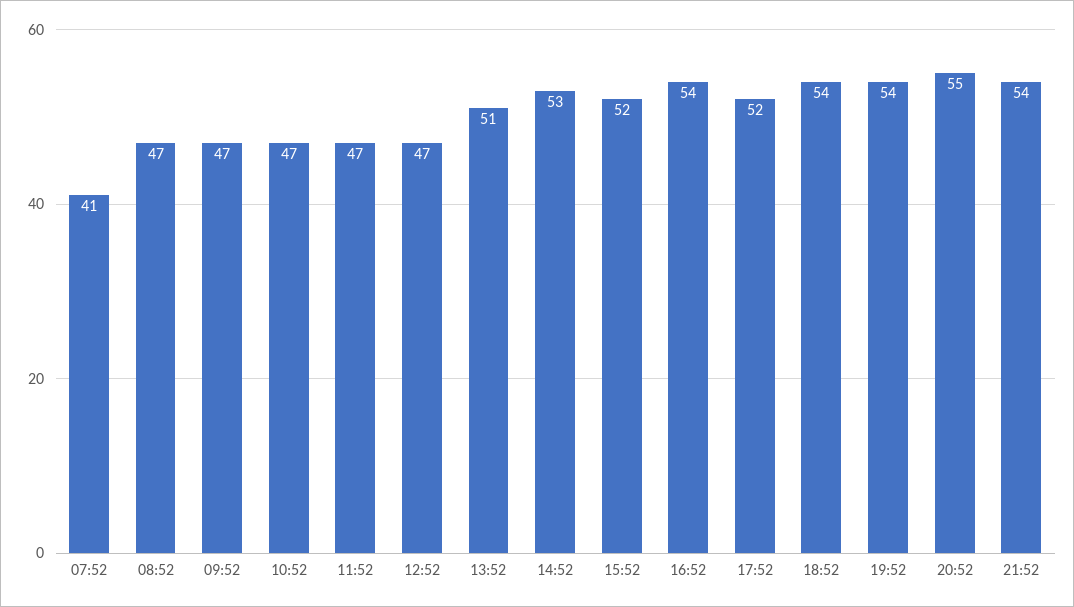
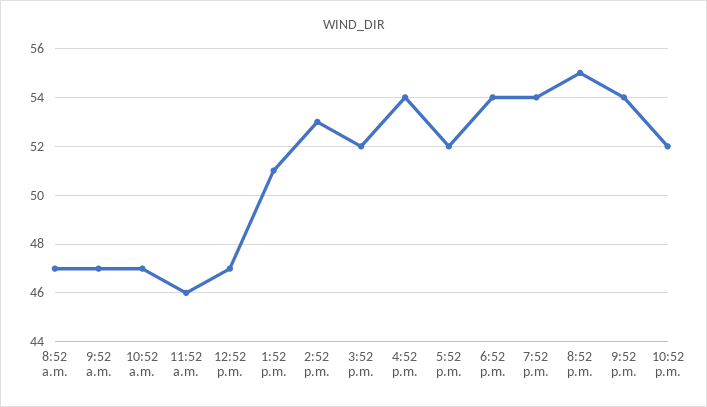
07:52: 41 -> none
11:52: 47 -> 46
10:52 p.m.: none -> 52

